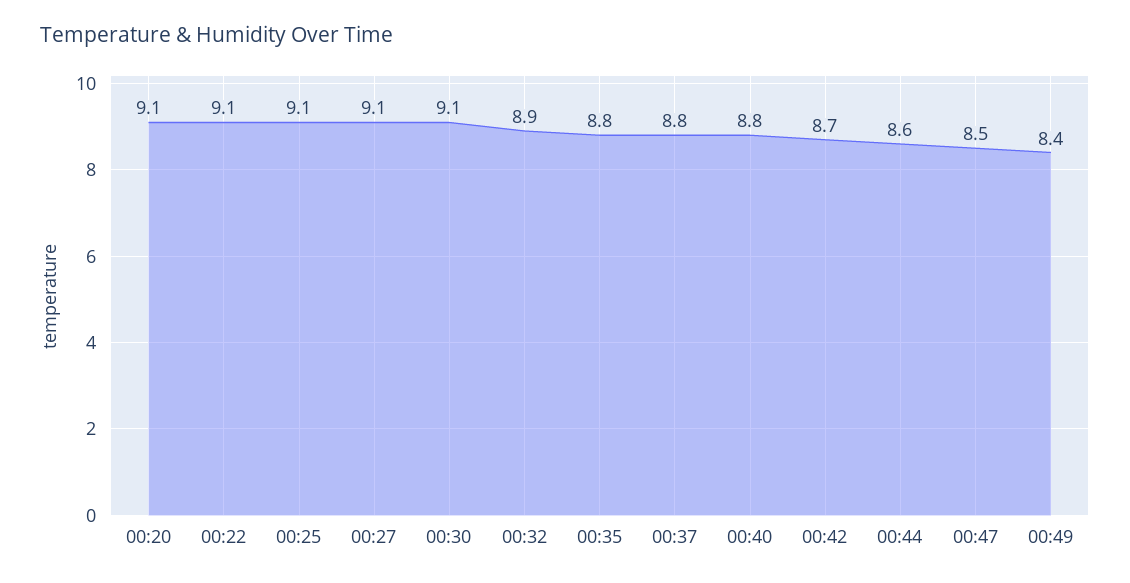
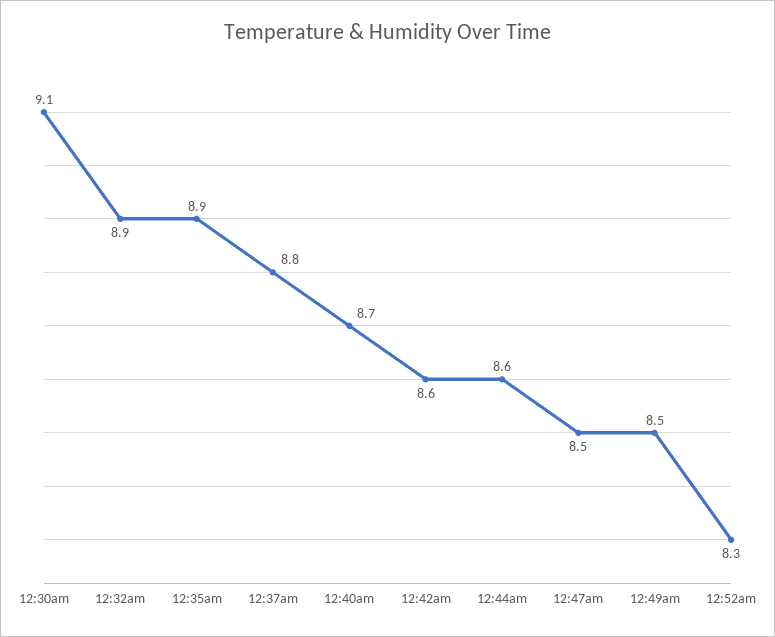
00:20: 9.1 -> none
00:22: 9.1 -> none
00:25: 9.1 -> none
00:27: 9.1 -> none
00:35: 8.8 -> 8.9
00:40: 8.8 -> 8.7
00:42: 8.7 -> 8.6
00:49: 8.4 -> 8.5
12:52am: none -> 8.3

